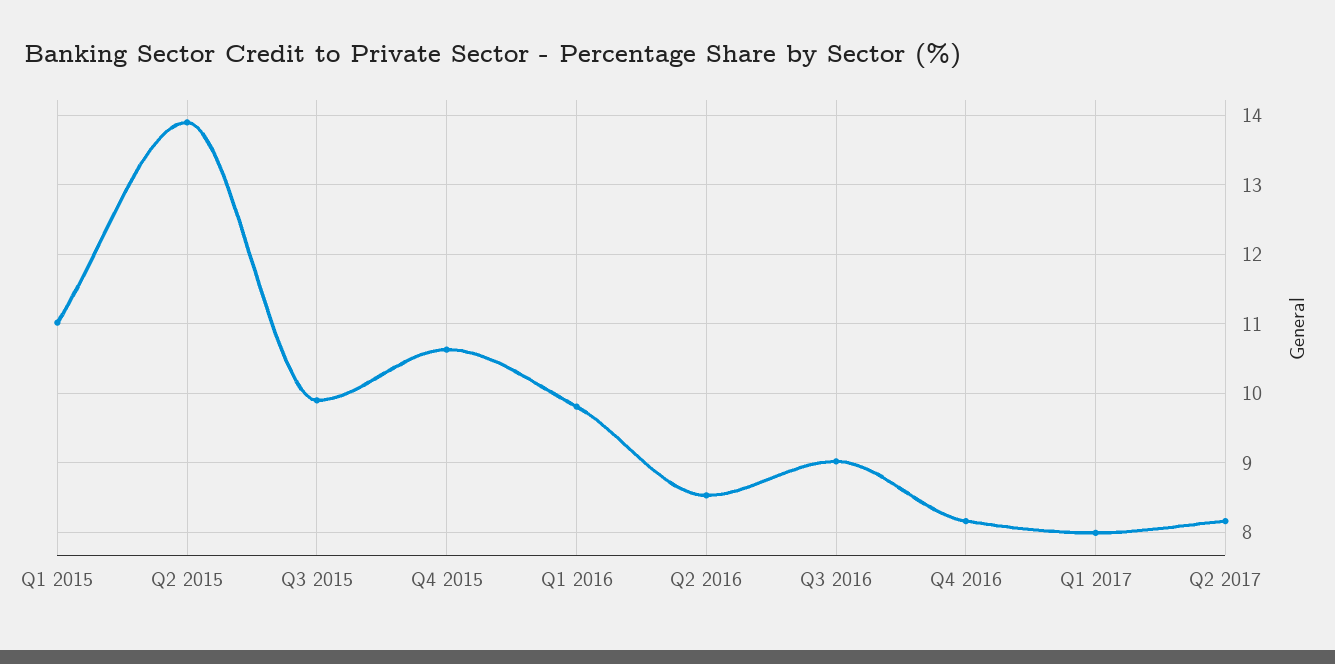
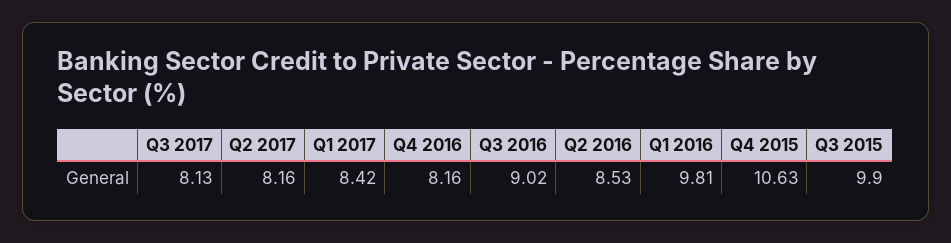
Q1 2015: 11 -> none
Q2 2015: 13.9 -> none
Q1 2017: 8 -> 8.42
Q3 2017: none -> 8.13

